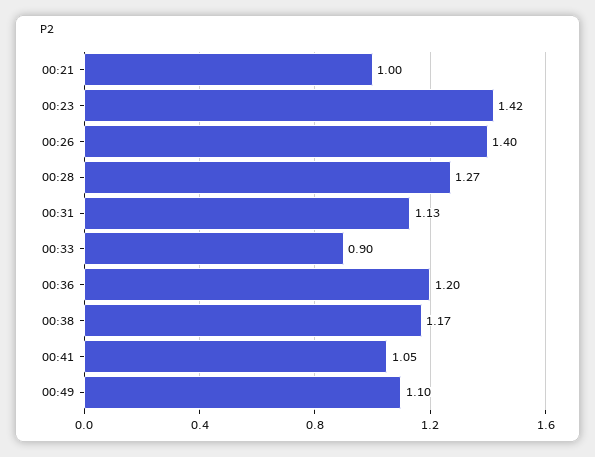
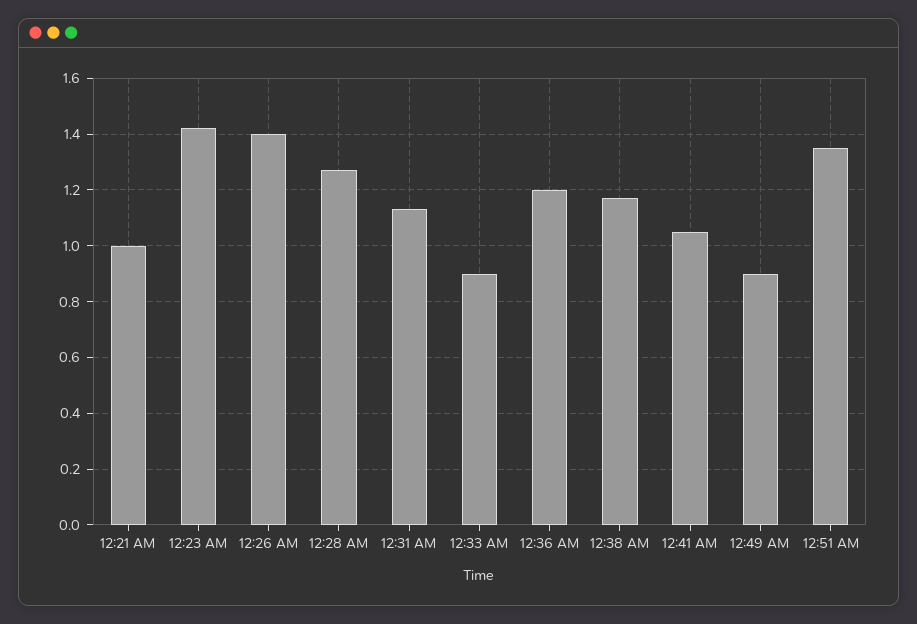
00:49: 1.1 -> 0.9
12:51 AM: none -> 1.35

